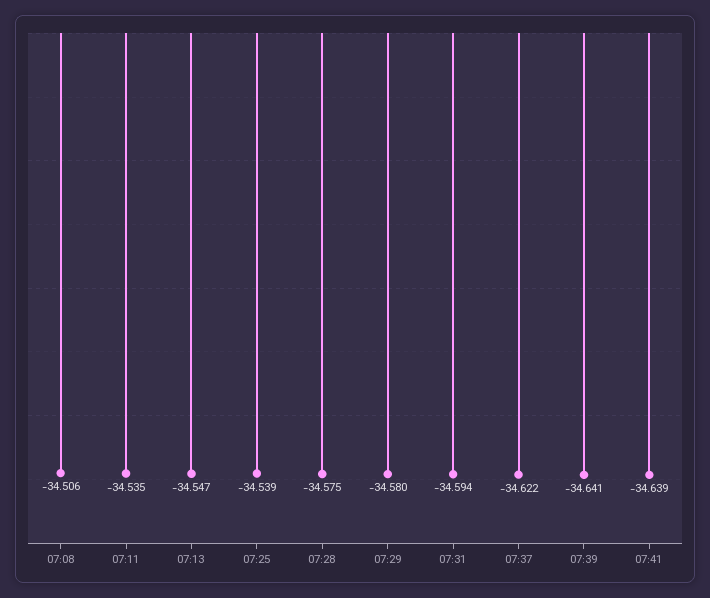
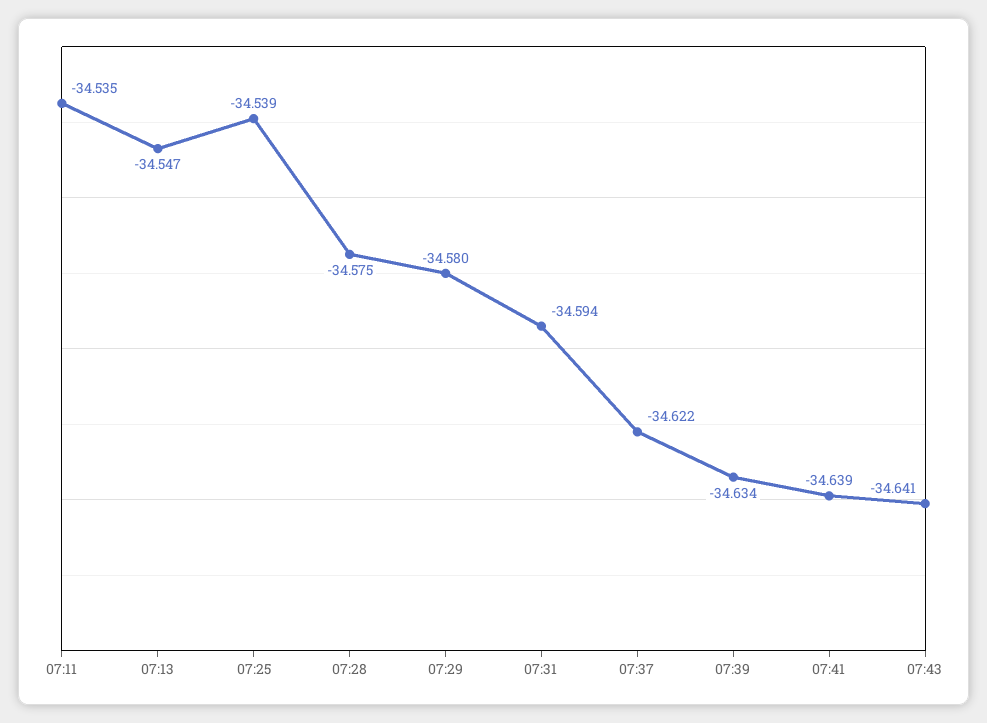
07:08: -34.506 -> none
07:39: -34.641 -> -34.634
07:43: none -> -34.641

